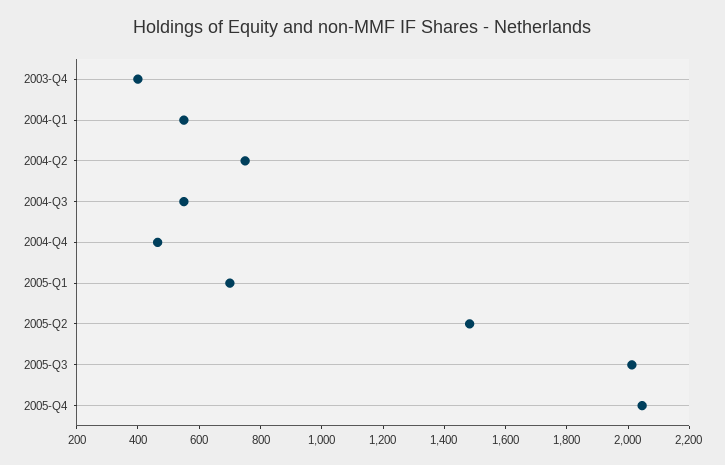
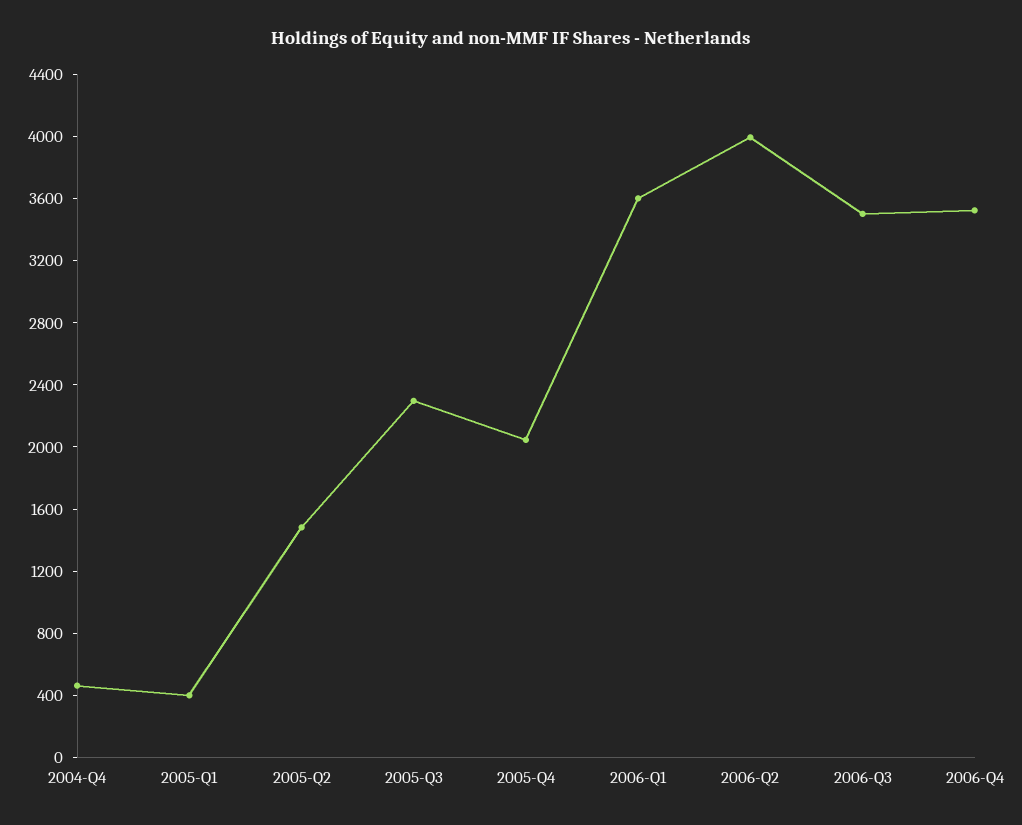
2003-Q4: 400 -> none
2004-Q1: 550 -> none
2004-Q2: 750 -> none
2004-Q3: 550 -> none
2005-Q1: 700 -> 400
2005-Q3: 2000 -> 2300
2006-Q1: none -> 3600
2006-Q2: none -> 4000
2006-Q3: none -> 3500
2006-Q4: none -> 3500

